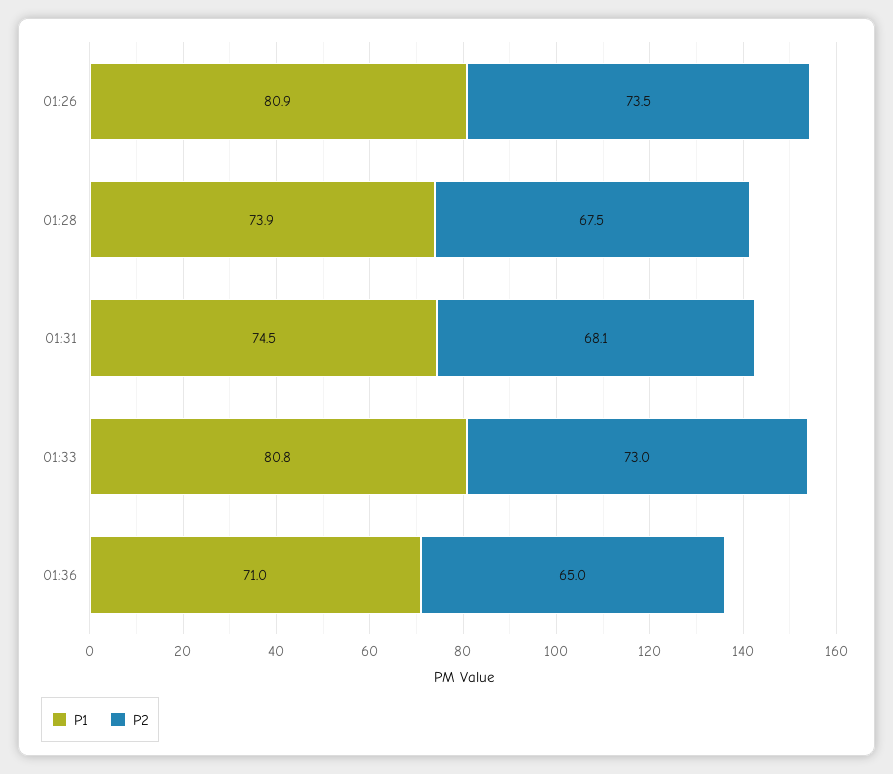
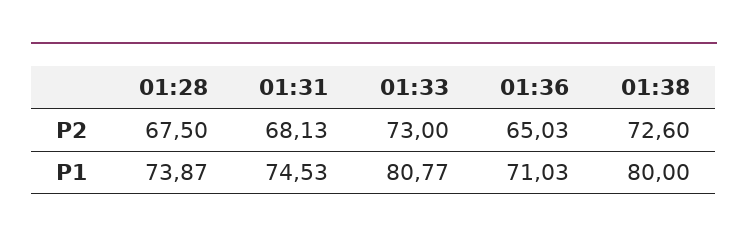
P1, 01:26: 80.9 -> none
P2, 01:26: 73.5 -> none
P2, 01:38: none -> 72.6
P1, 01:38: none -> 80

